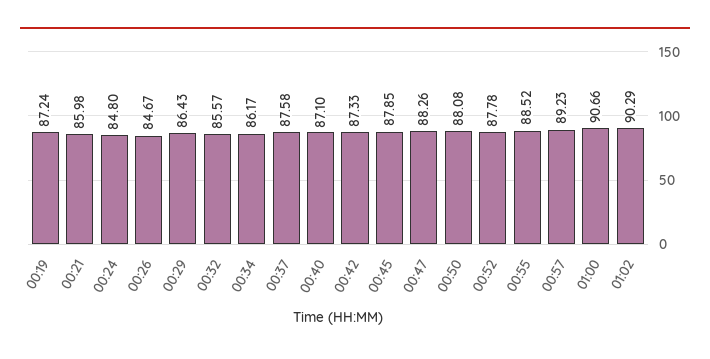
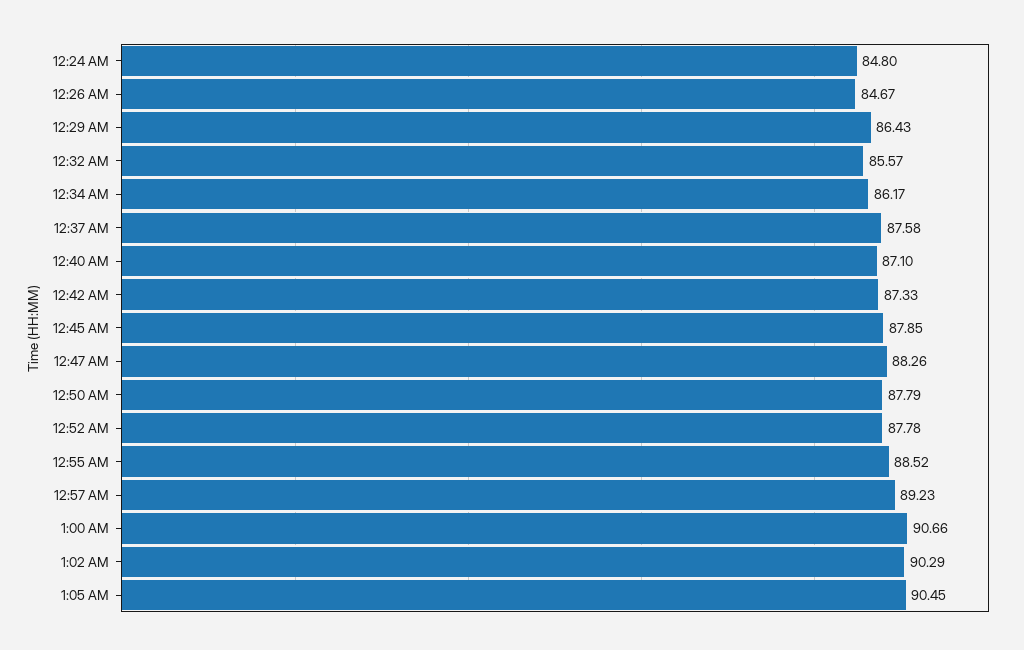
00:19: 87.24 -> none
00:21: 85.98 -> none
00:50: 88.08 -> 87.79
1:05 AM: none -> 90.45

